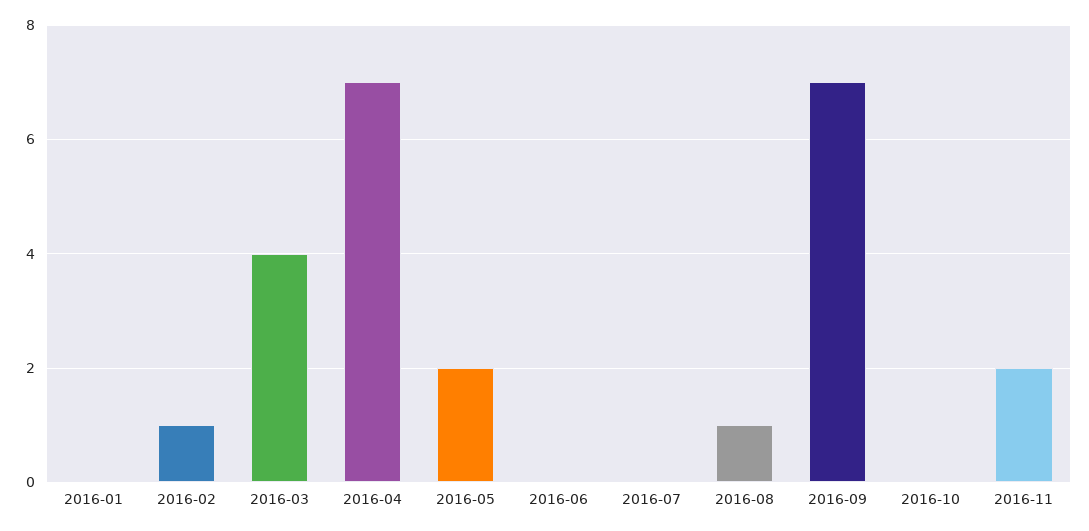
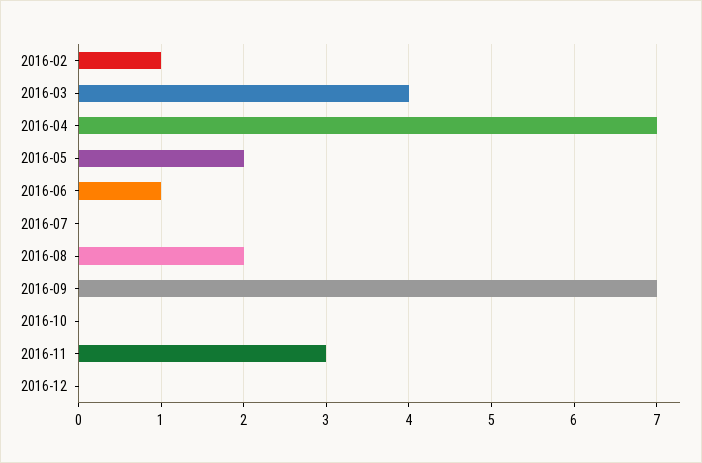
2016-01: 0 -> none
2016-06: 0 -> 1
2016-08: 1 -> 2
2016-11: 2 -> 3
2016-12: none -> 0

